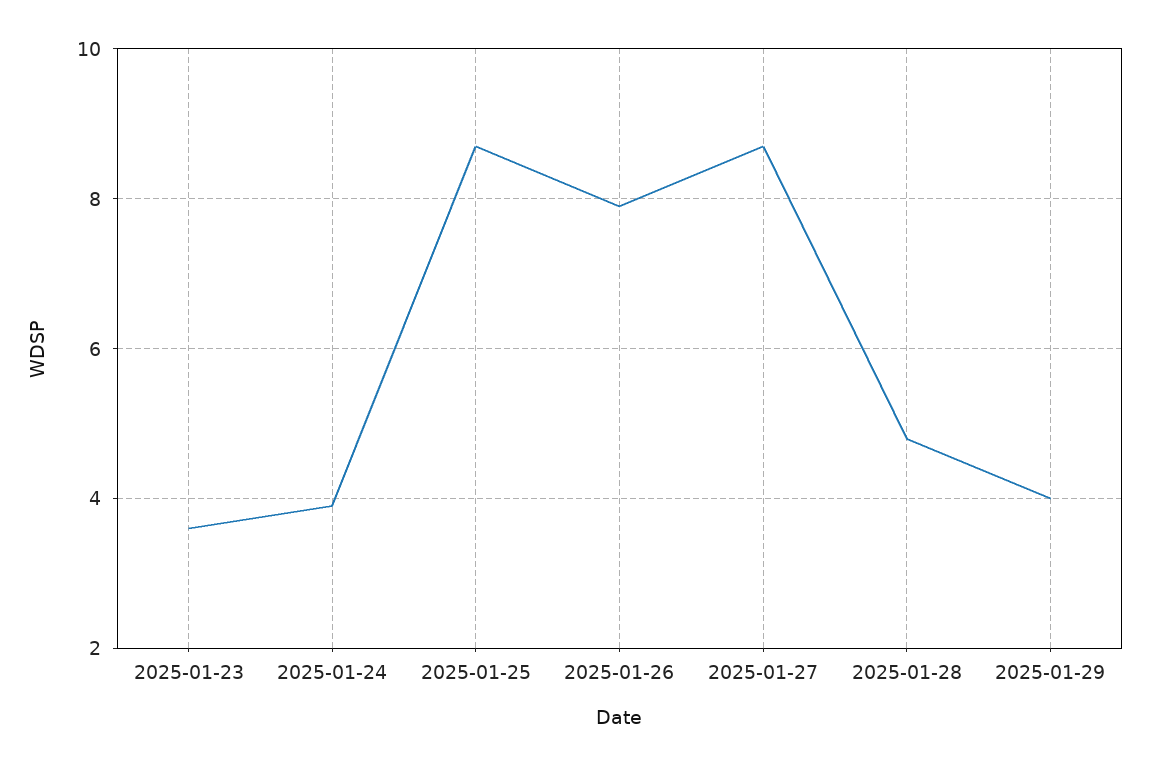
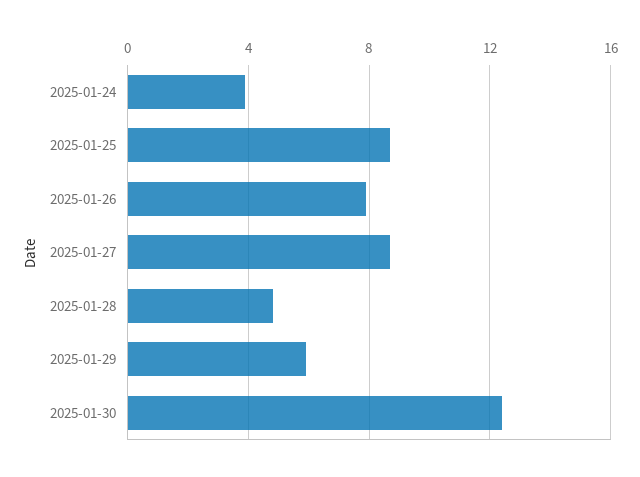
2025-01-23: 3.5 -> none
2025-01-29: 4 -> 6
2025-01-30: none -> 12.5

